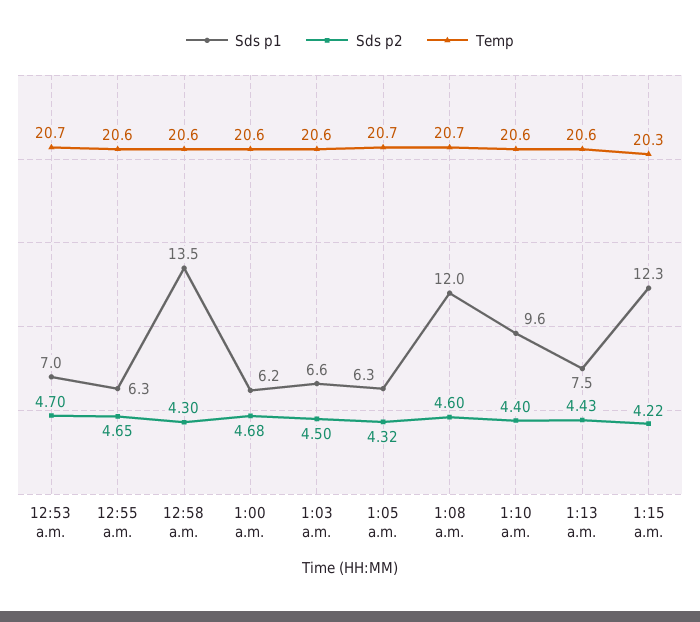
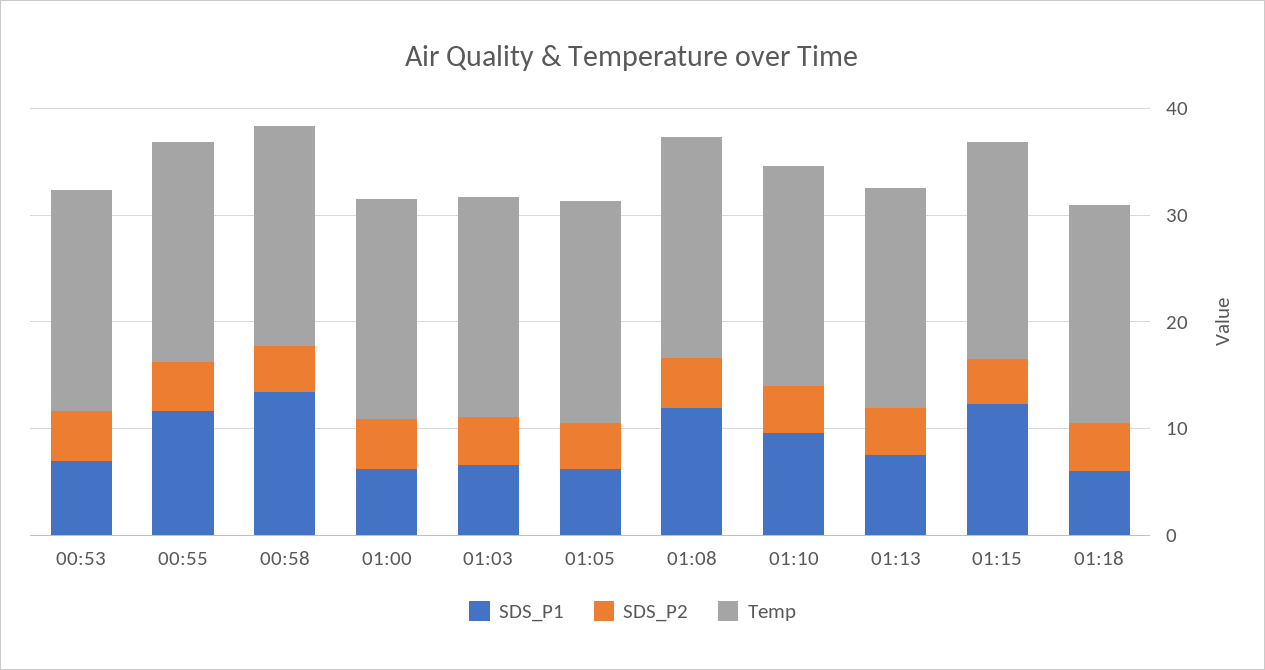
Sds p1, 12:55 a.m.: 6.3 -> 12
Sds p1, 01:18: none -> 6
Sds p2, 01:18: none -> 4
Temp, 01:18: none -> 20

